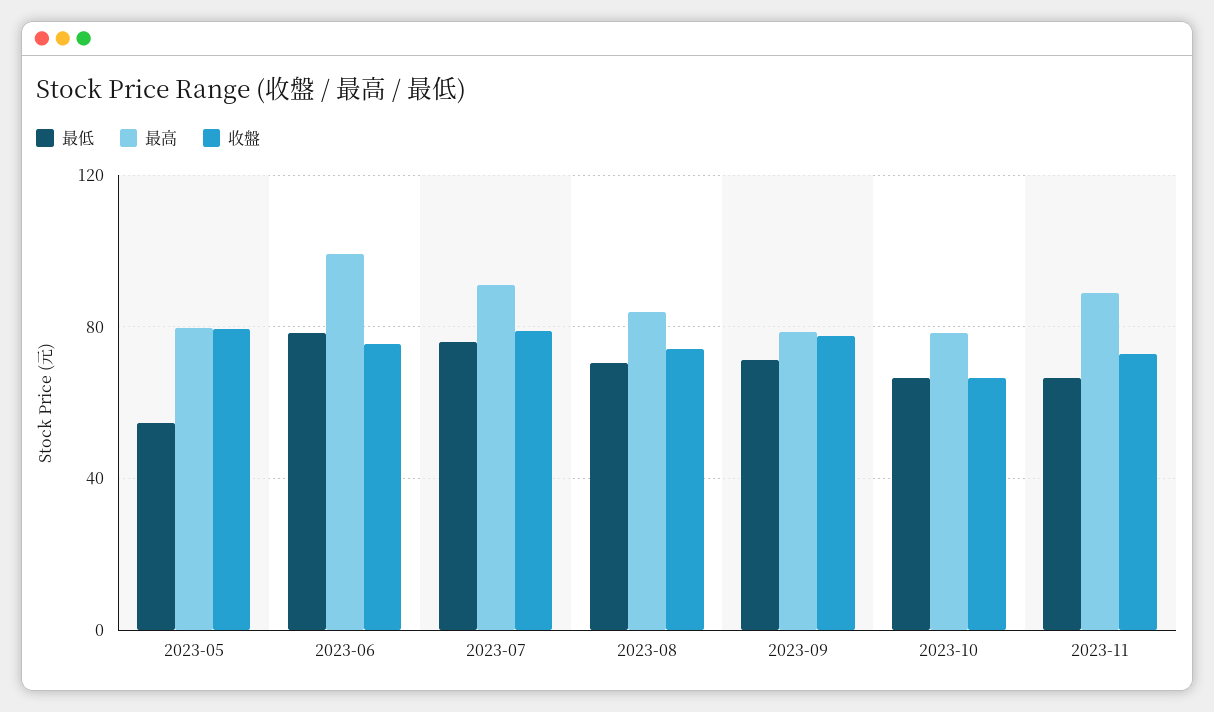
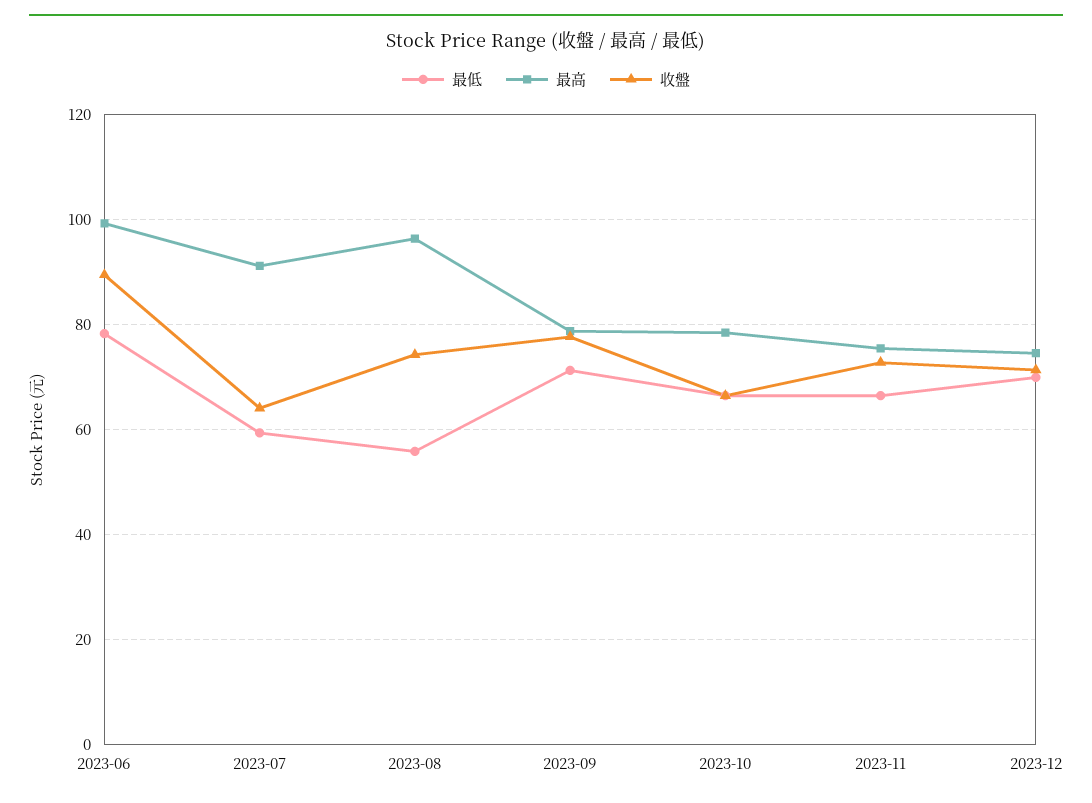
最低, 2023-05: 55 -> none
最高, 2023-05: 80 -> none
收盤, 2023-05: 80 -> none
收盤, 2023-06: 75 -> 90
最低, 2023-07: 75 -> 60
收盤, 2023-07: 80 -> 64
最低, 2023-08: 70 -> 56
最高, 2023-08: 85 -> 96
最高, 2023-11: 90 -> 76
最低, 2023-12: none -> 70
最高, 2023-12: none -> 74
收盤, 2023-12: none -> 72

